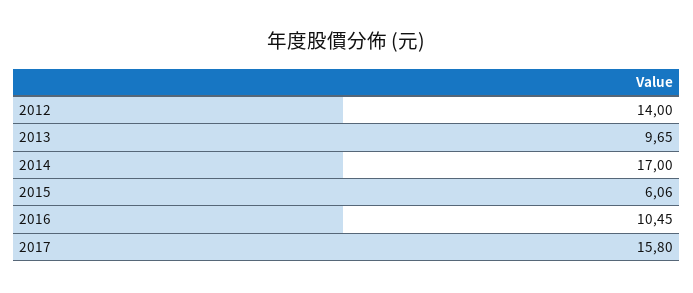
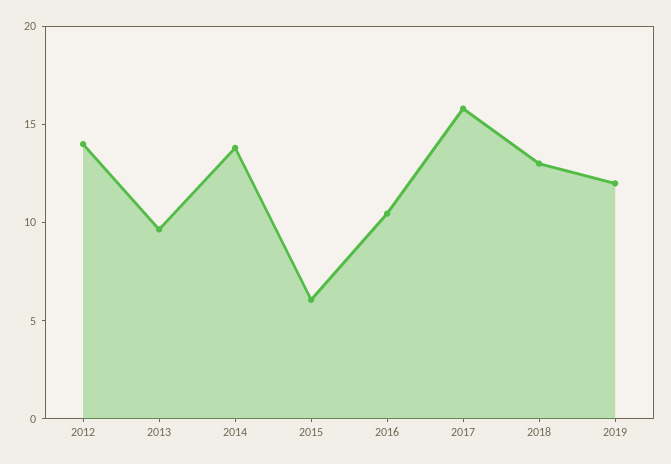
2014: 17 -> 14
2018: none -> 13
2019: none -> 12

